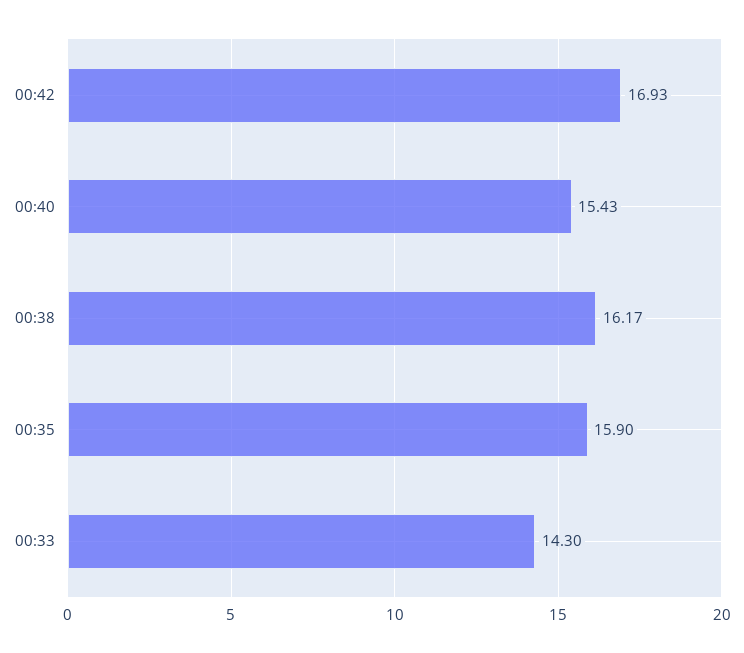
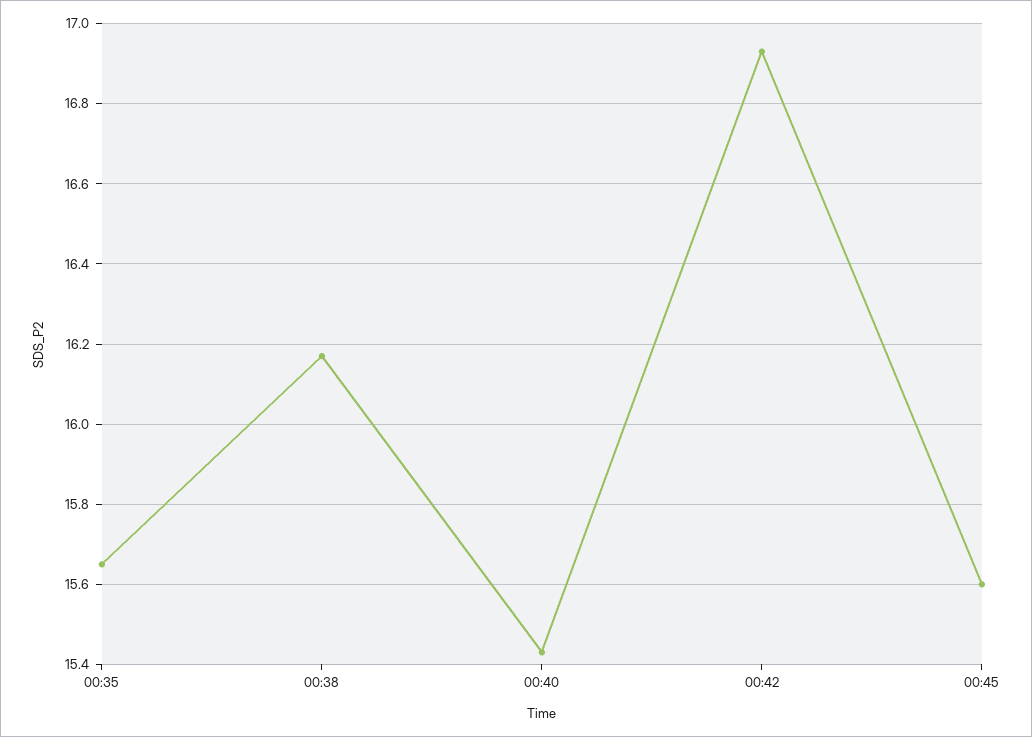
00:35: 15.9 -> 15.65
00:33: 14.3 -> none
00:45: none -> 15.6

